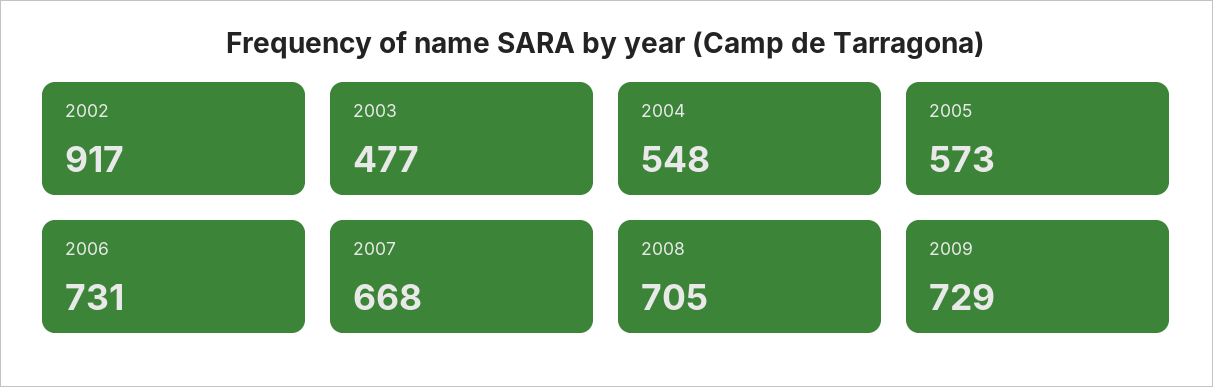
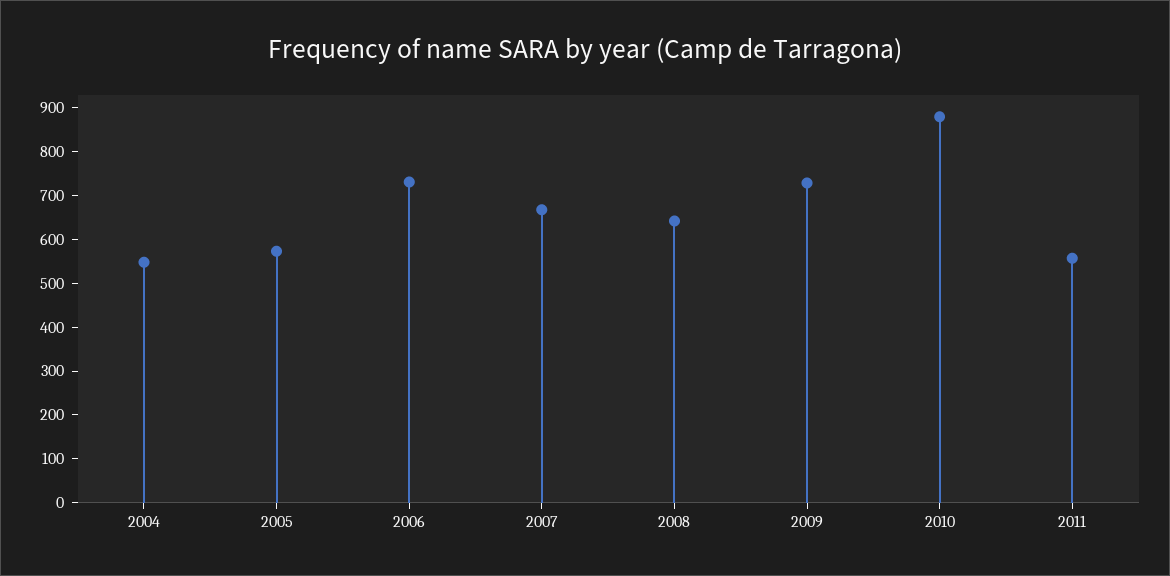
2002: 917 -> none
2003: 477 -> none
2008: 705 -> 640
2010: none -> 880
2011: none -> 560

